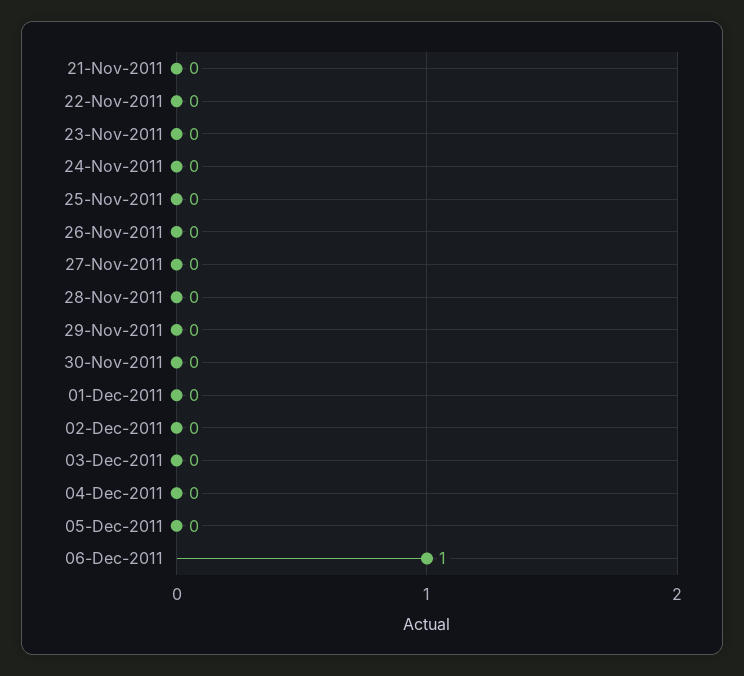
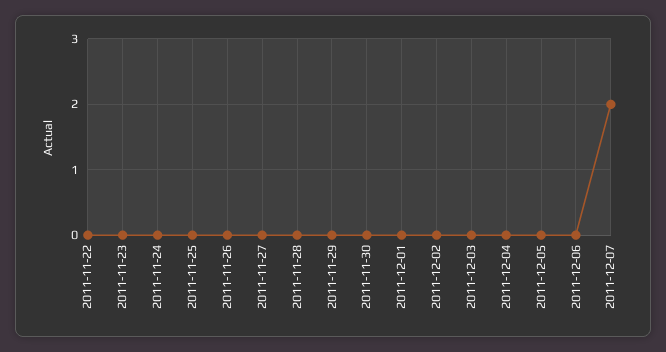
21-Nov-2011: 0 -> none
06-Dec-2011: 1 -> 0
2011-12-07: none -> 2

